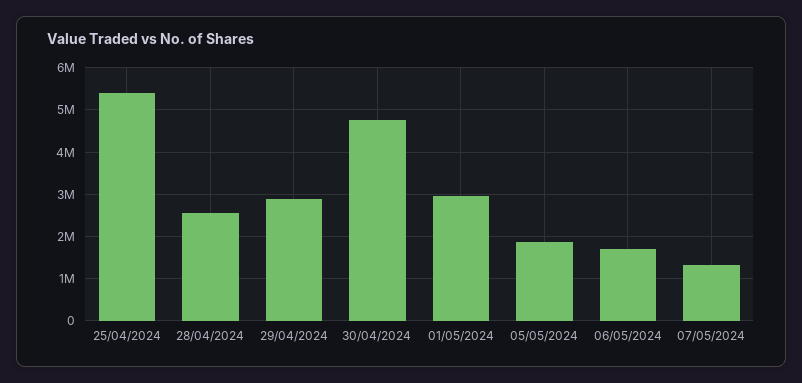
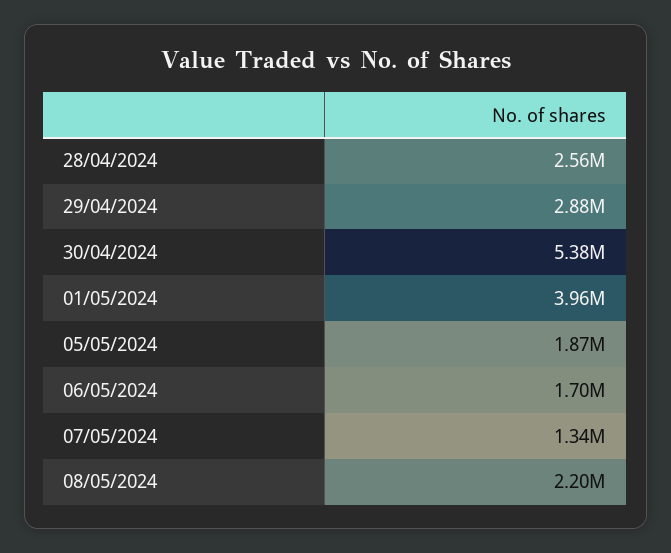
25/04/2024: 5400000 -> none
30/04/2024: 4800000 -> 5380000
01/05/2024: 3000000 -> 3960000
08/05/2024: none -> 2200000

